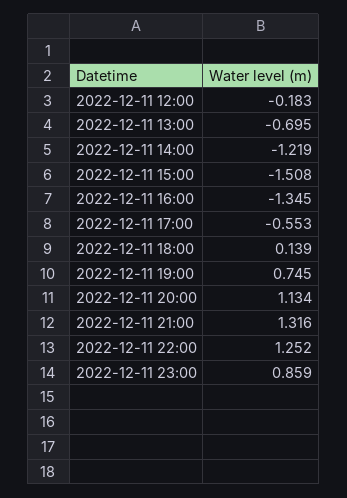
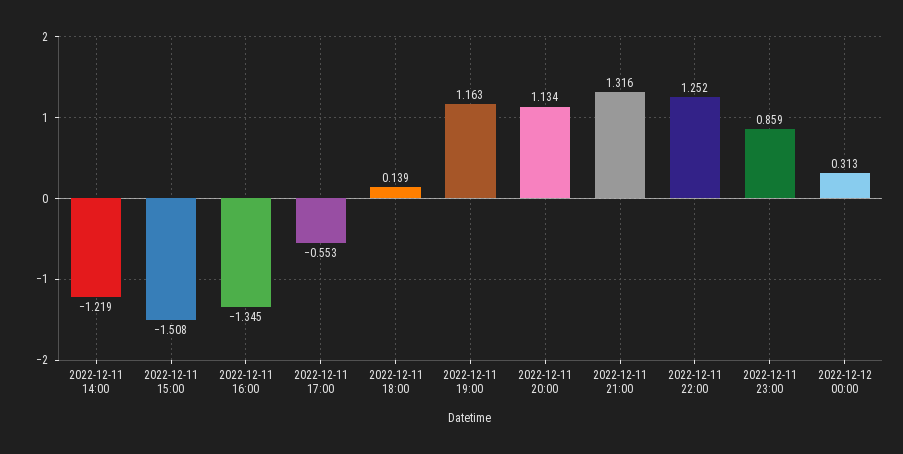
2022-12-11 12:00: -0.183 -> none
2022-12-11 13:00: -0.695 -> none
2022-12-11 19:00: 0.745 -> 1.163
2022-12-12 00:00: none -> 0.313

